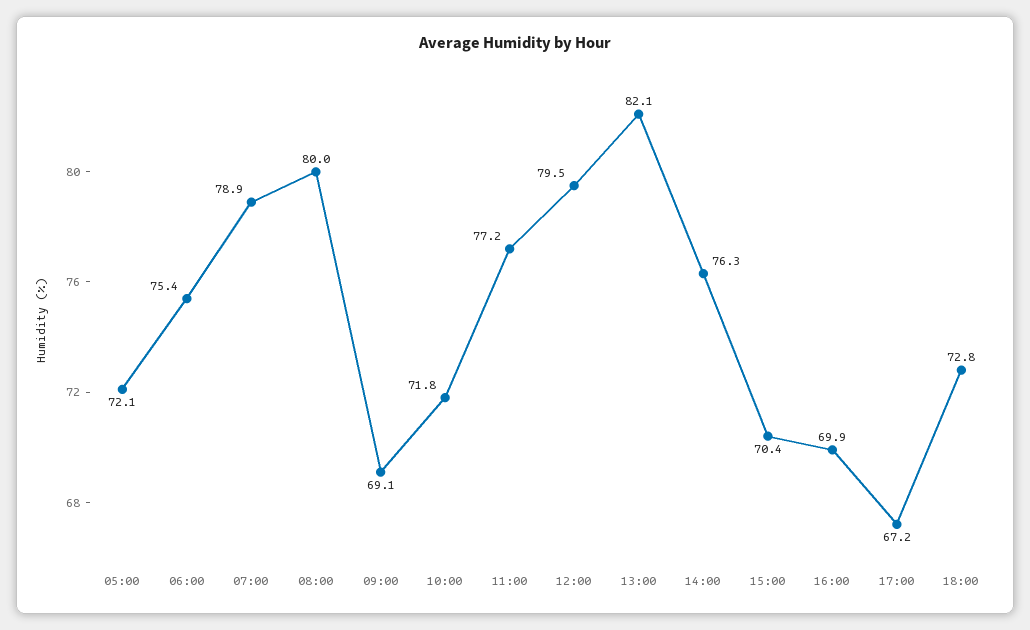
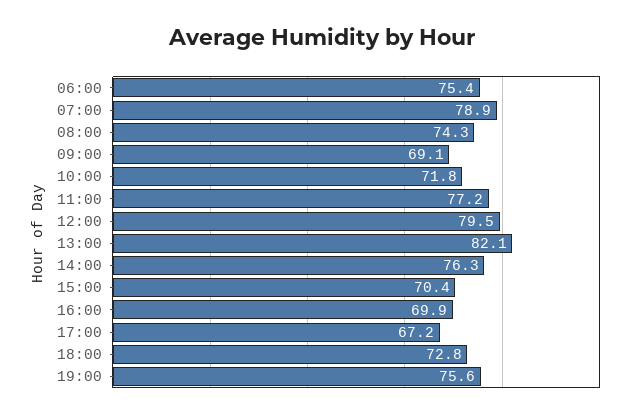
05:00: 72.1 -> none
08:00: 80 -> 74.3
19:00: none -> 75.6

